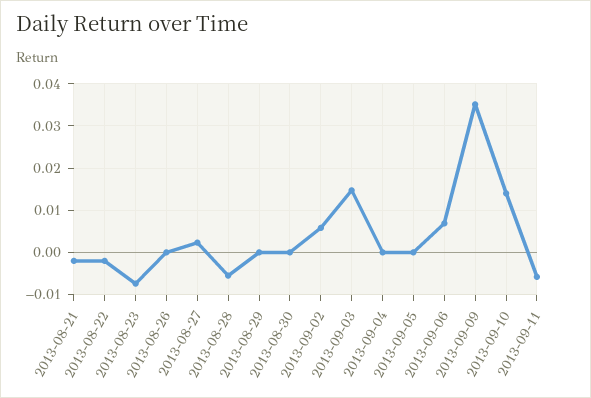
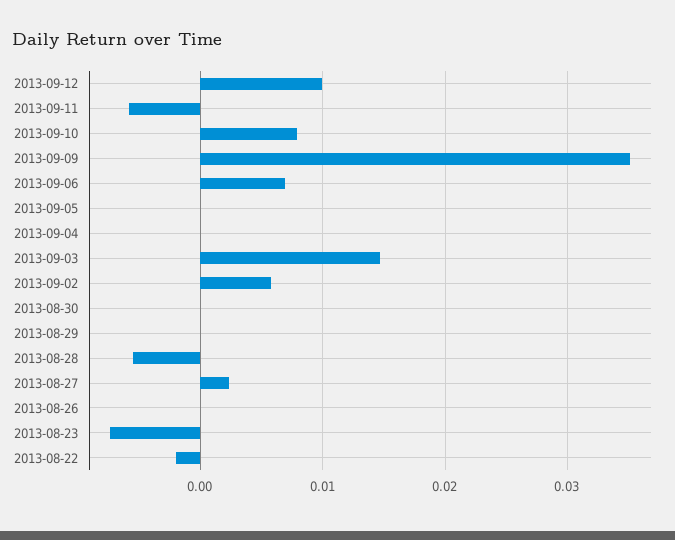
2013-08-21: -0.002 -> none
2013-09-10: 0.014 -> 0.008
2013-09-12: none -> 0.01

